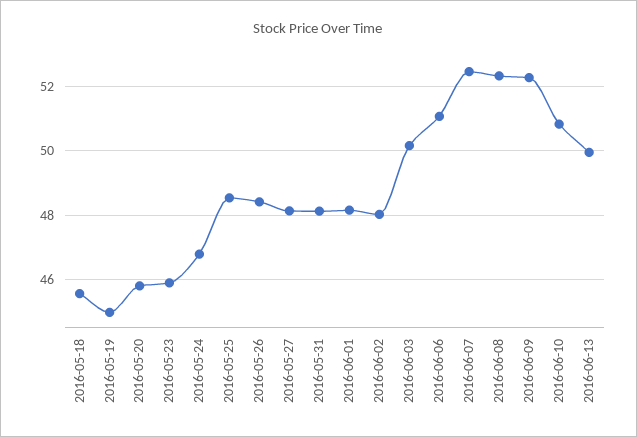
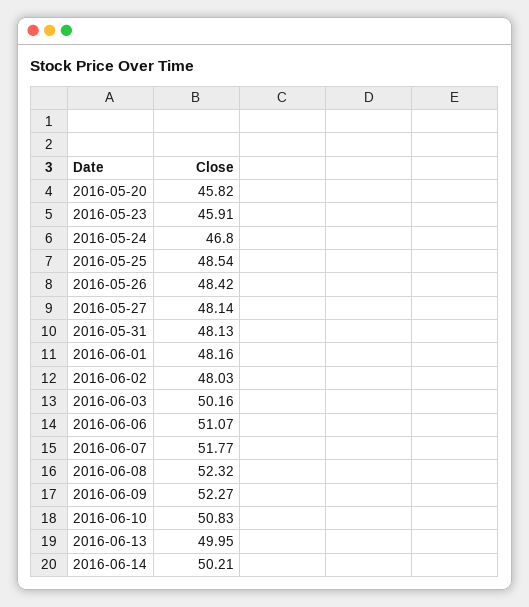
2016-05-18: 45.6 -> none
2016-05-19: 45 -> none
2016-06-07: 52.4 -> 51.77
2016-06-14: none -> 50.21

